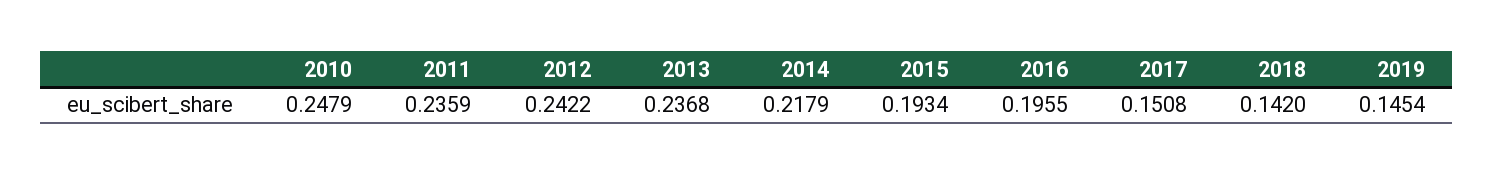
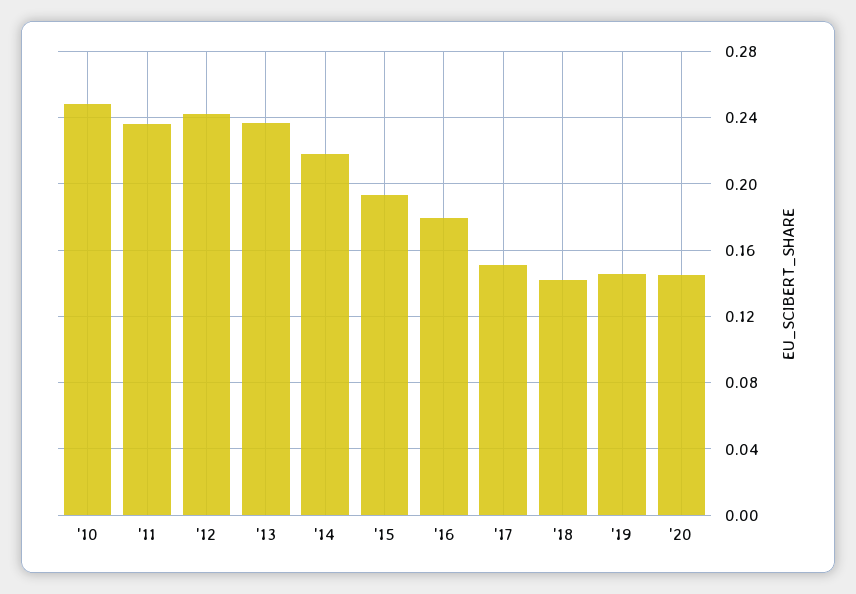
2016: 0.1955 -> 0.18
'20: none -> 0.145

